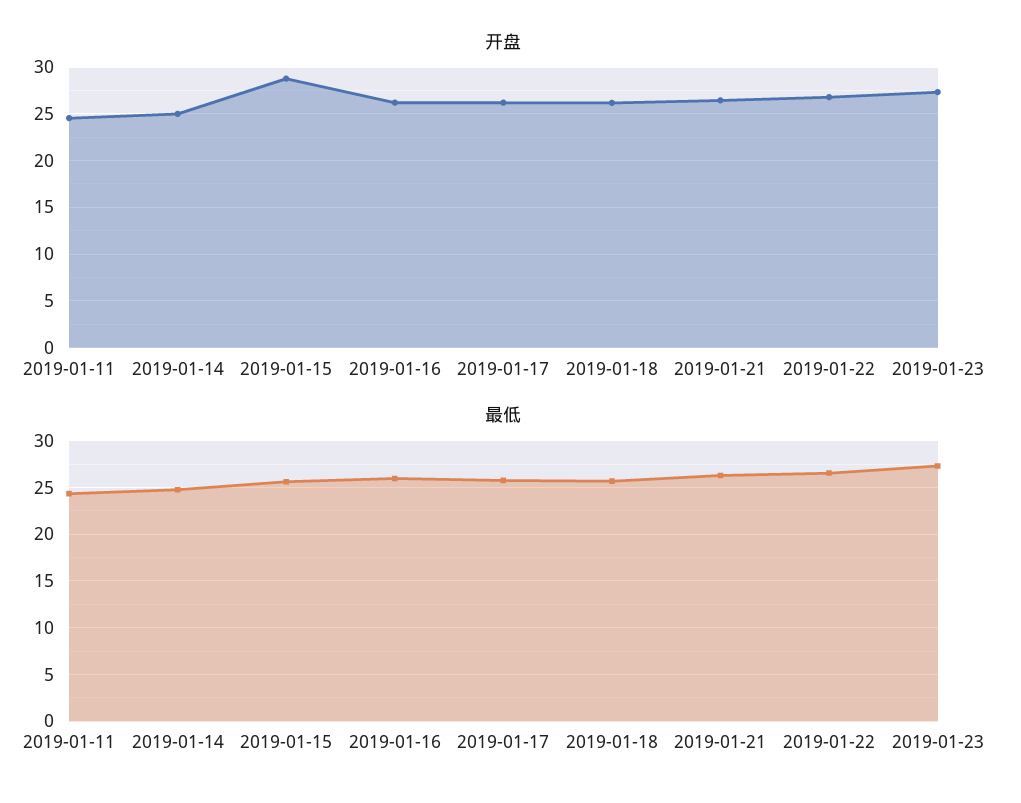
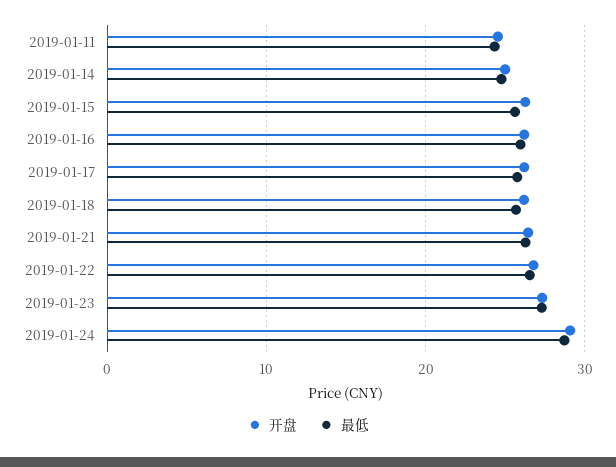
开盘, 2019-01-15: 29 -> 26
开盘, 2019-01-24: none -> 29
最低, 2019-01-24: none -> 29

